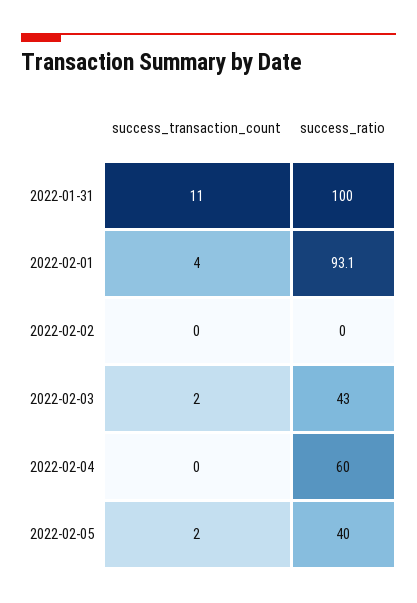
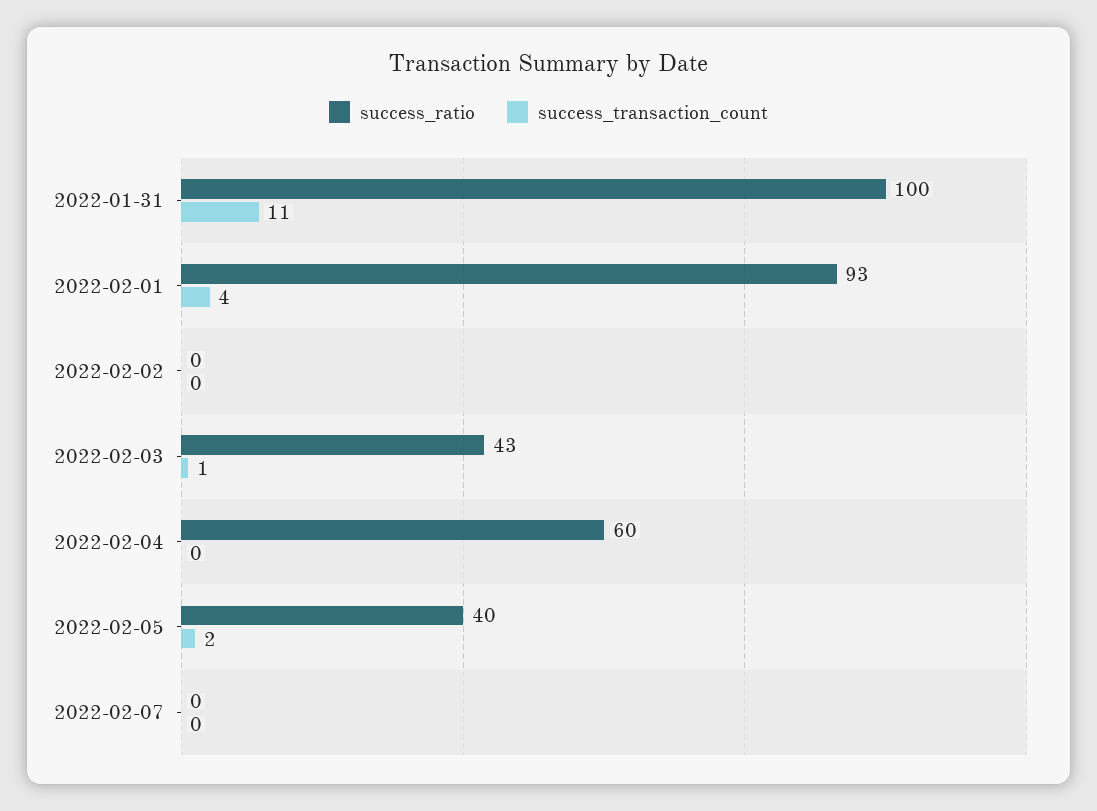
success_transaction_count, 2022-02-03: 2 -> 1
success_ratio, 2022-02-07: none -> 0
success_transaction_count, 2022-02-07: none -> 0

